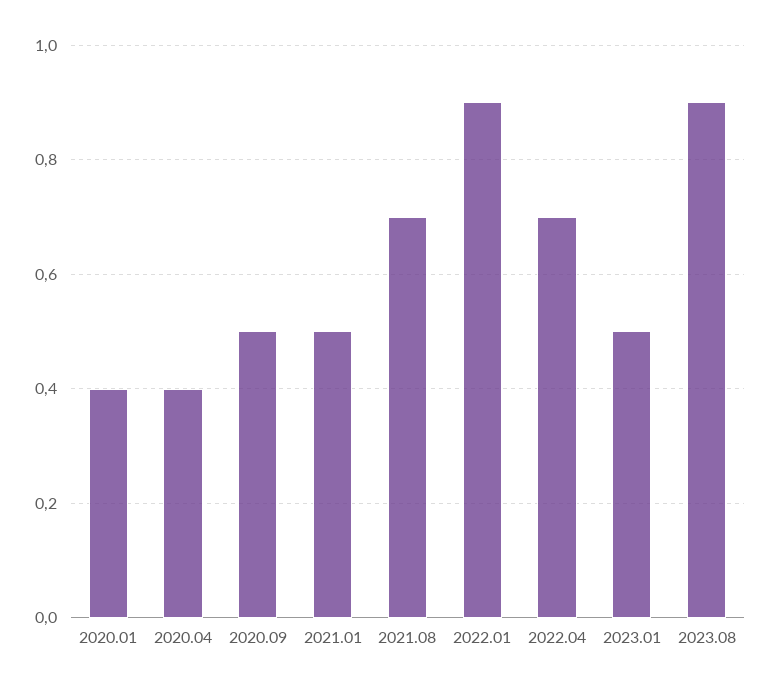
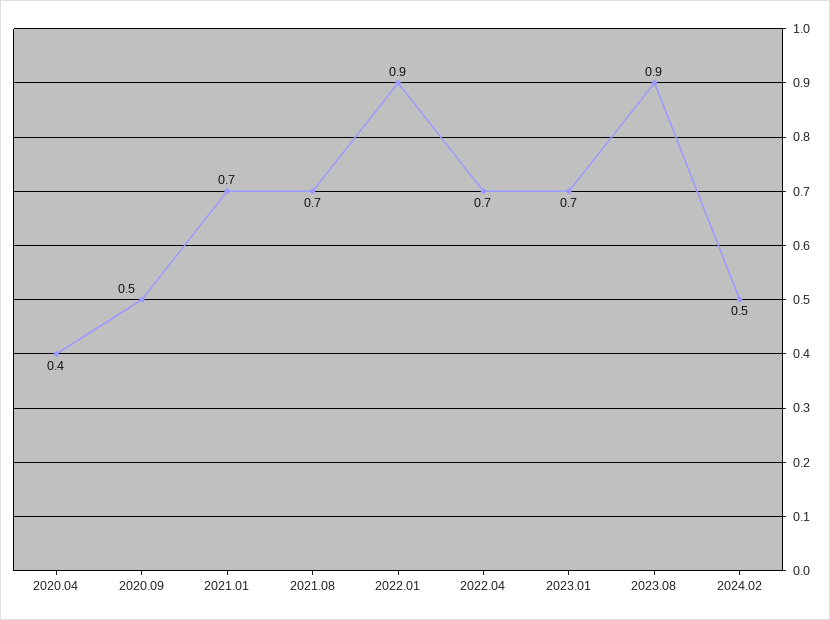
2020.01: 0.4 -> none
2021.01: 0.5 -> 0.7
2023.01: 0.5 -> 0.7
2024.02: none -> 0.5

